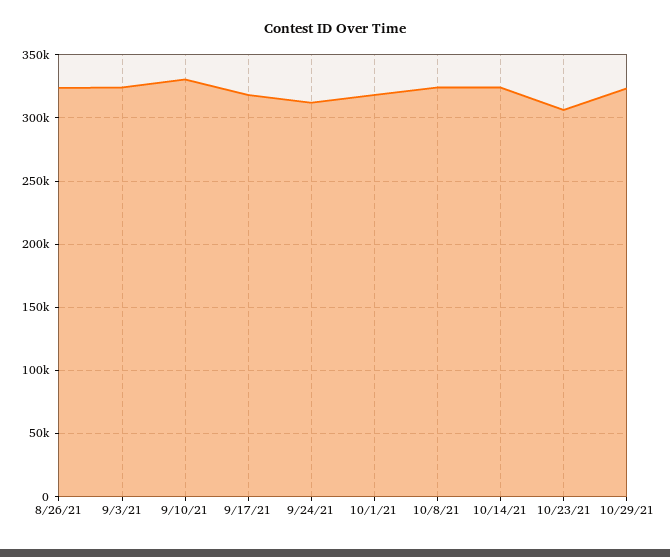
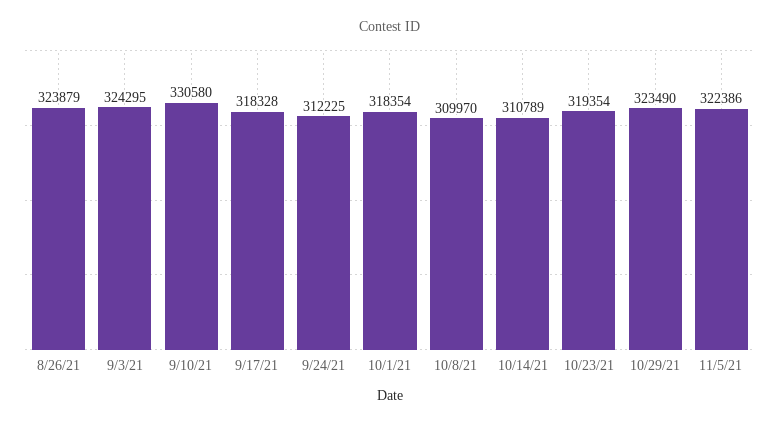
10/8/21: 325000 -> 309970
10/14/21: 325000 -> 310789
10/23/21: 305000 -> 319354
11/5/21: none -> 322386

